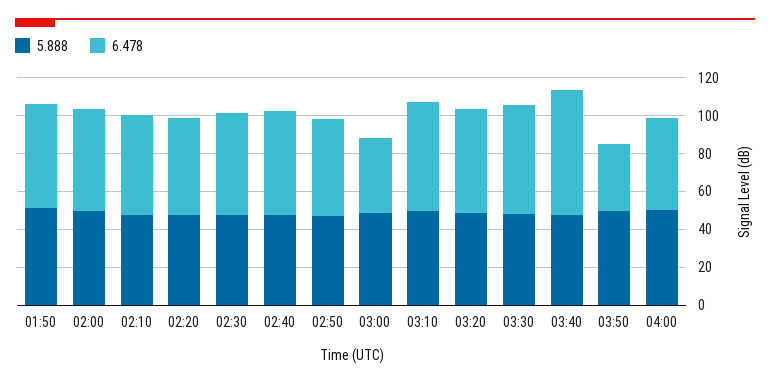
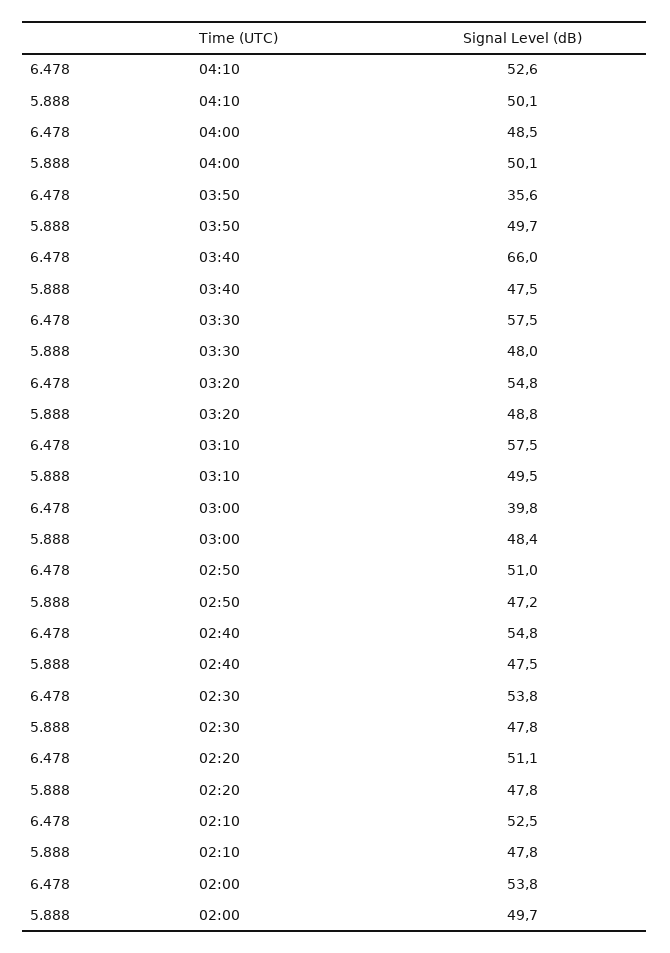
5.888, 01:50: 50 -> none
6.478, 01:50: 55 -> none
6.478, 04:10: none -> 52.6
5.888, 04:10: none -> 50.1

